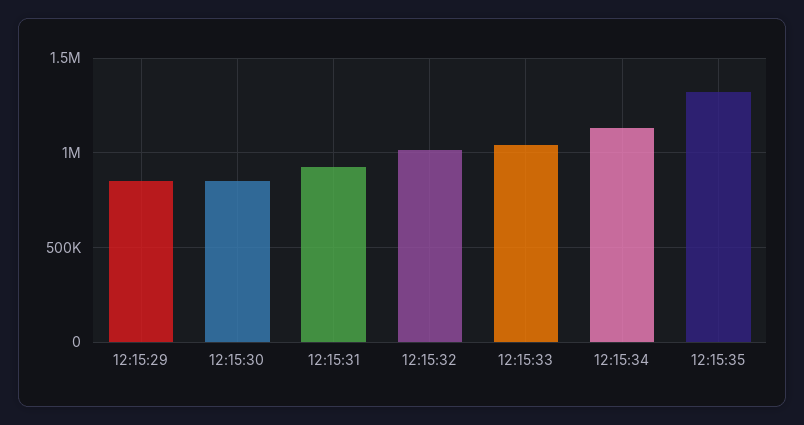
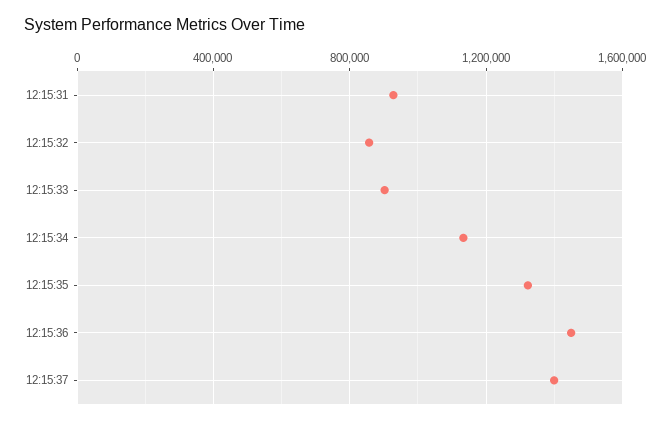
12:15:29: 850000 -> none
12:15:30: 850000 -> none
12:15:32: 1000000 -> 850000
12:15:33: 1050000 -> 900000
12:15:36: none -> 1450000
12:15:37: none -> 1400000

